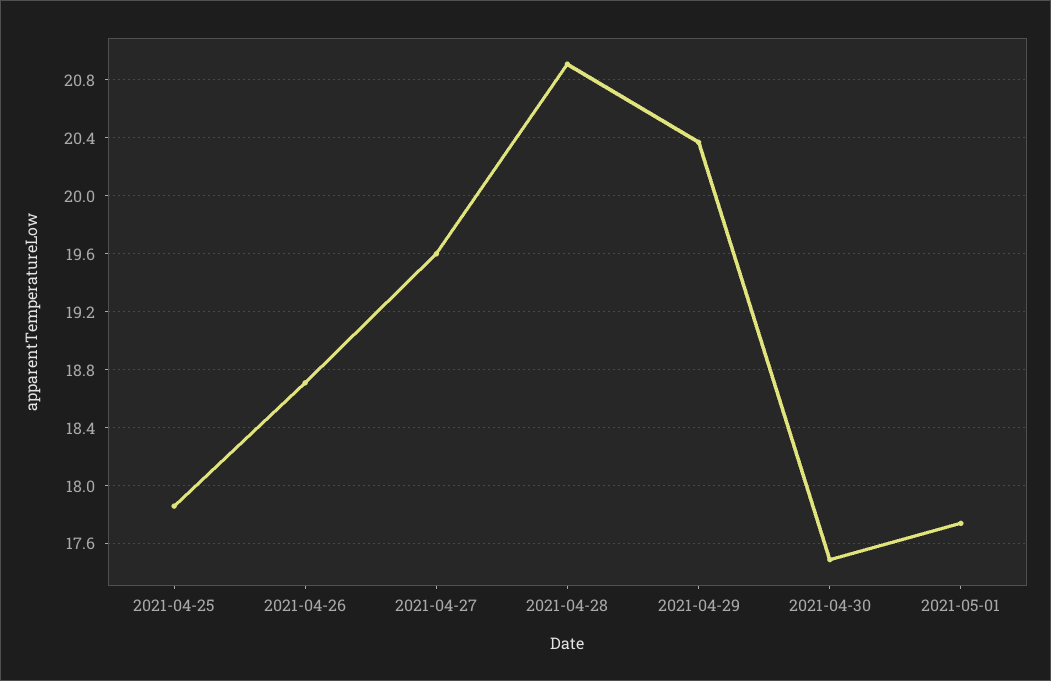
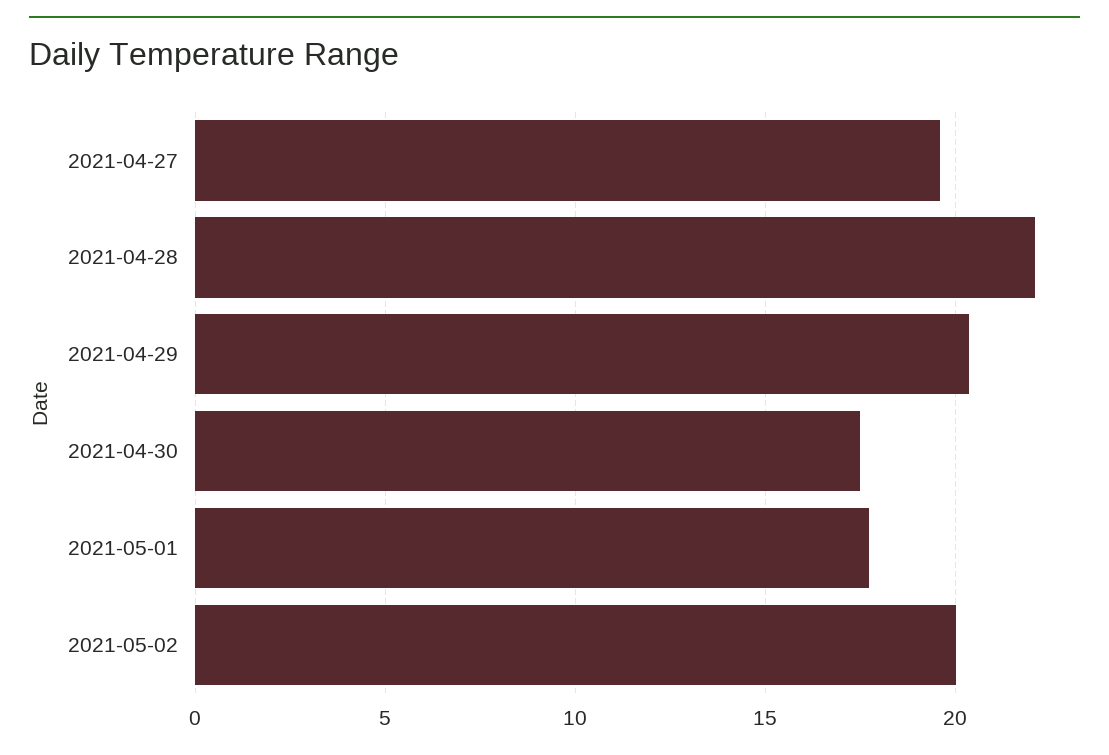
2021-04-25: 17.85 -> none
2021-04-26: 18.7 -> none
2021-04-28: 20.9 -> 22
2021-05-02: none -> 20

